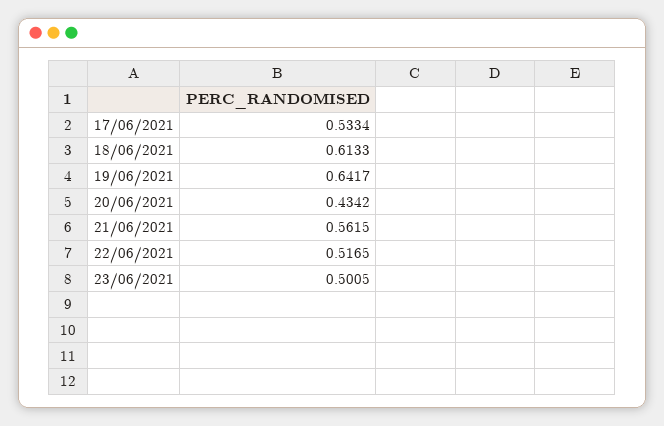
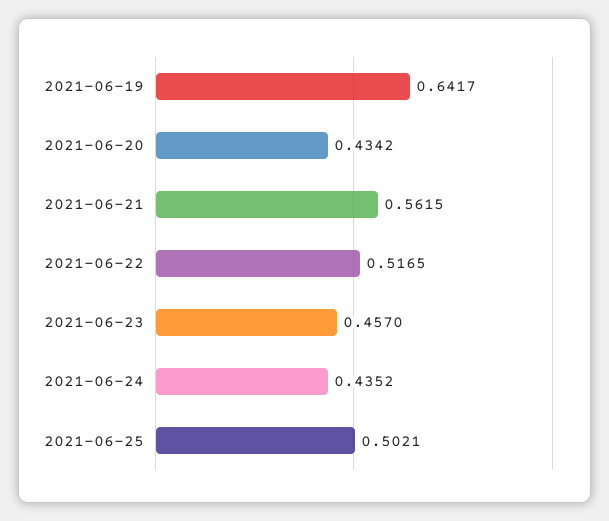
17/06/2021: 0.5334 -> none
18/06/2021: 0.6133 -> none
23/06/2021: 0.5005 -> 0.457
2021-06-24: none -> 0.4352
2021-06-25: none -> 0.5021

